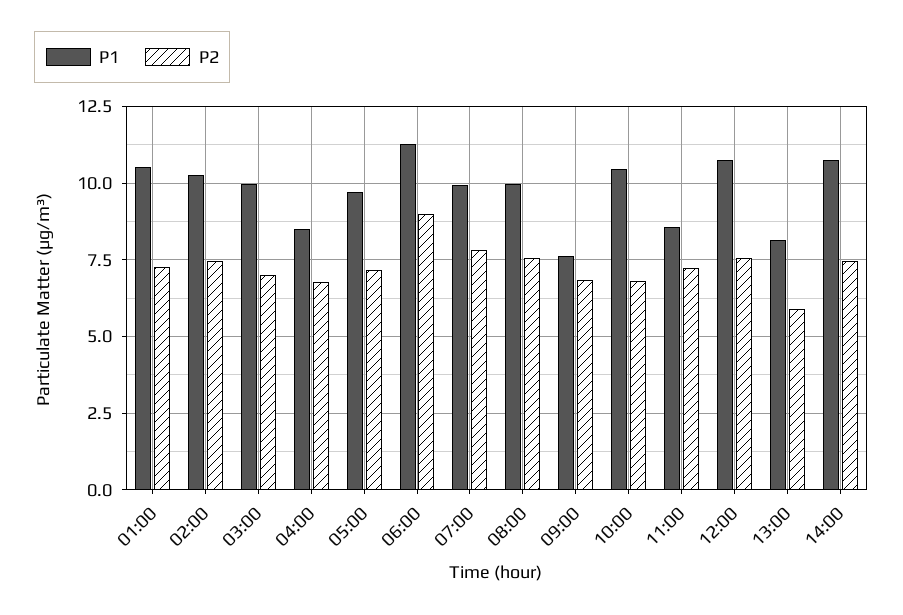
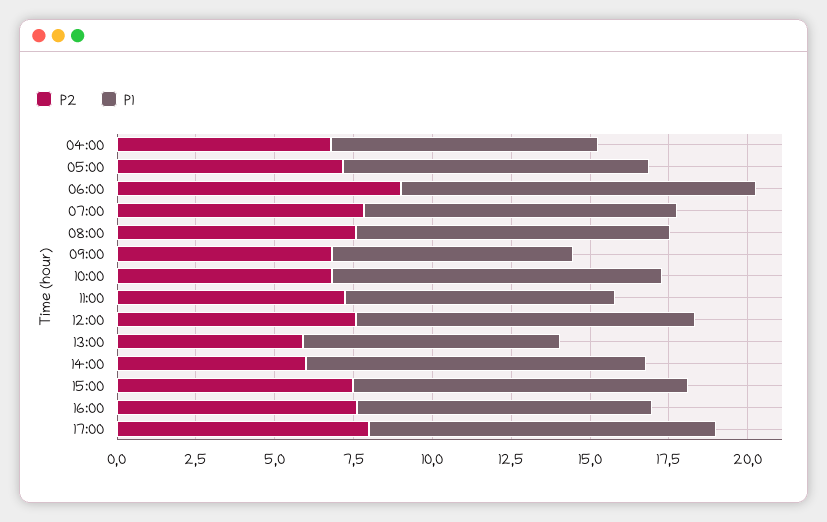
P1, 01:00: 10.5 -> none
P2, 01:00: 7.25 -> none
P1, 02:00: 10.25 -> none
P2, 02:00: 7.5 -> none
P1, 03:00: 10 -> none
P2, 03:00: 7 -> none
P2, 14:00: 7.5 -> 6
P2, 15:00: none -> 7.5
P1, 15:00: none -> 10.5
P2, 16:00: none -> 7.5
P1, 16:00: none -> 9.5
P2, 17:00: none -> 8
P1, 17:00: none -> 11

